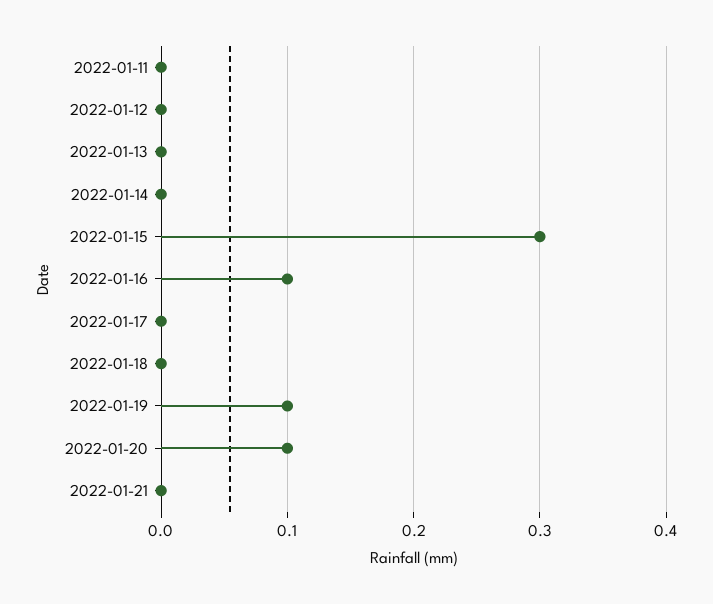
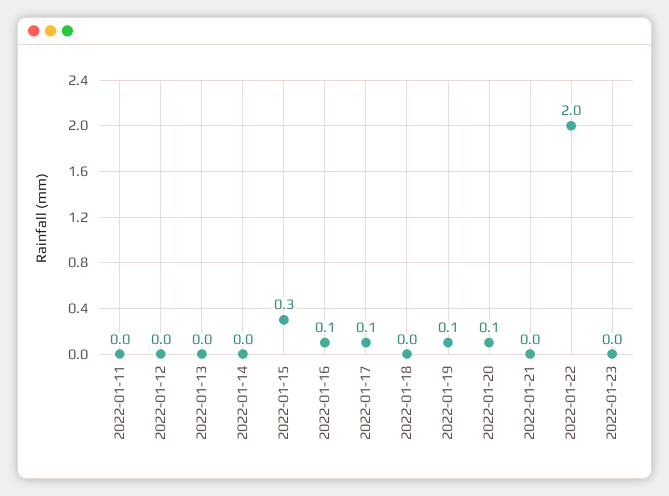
2022-01-17: 0 -> 0.1
2022-01-22: none -> 2
2022-01-23: none -> 0

